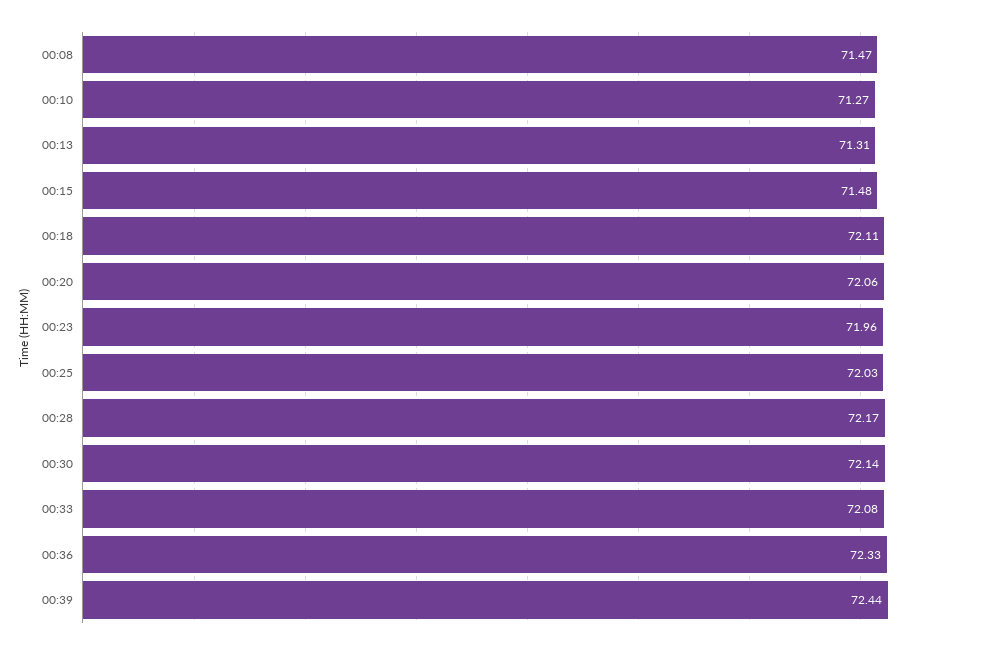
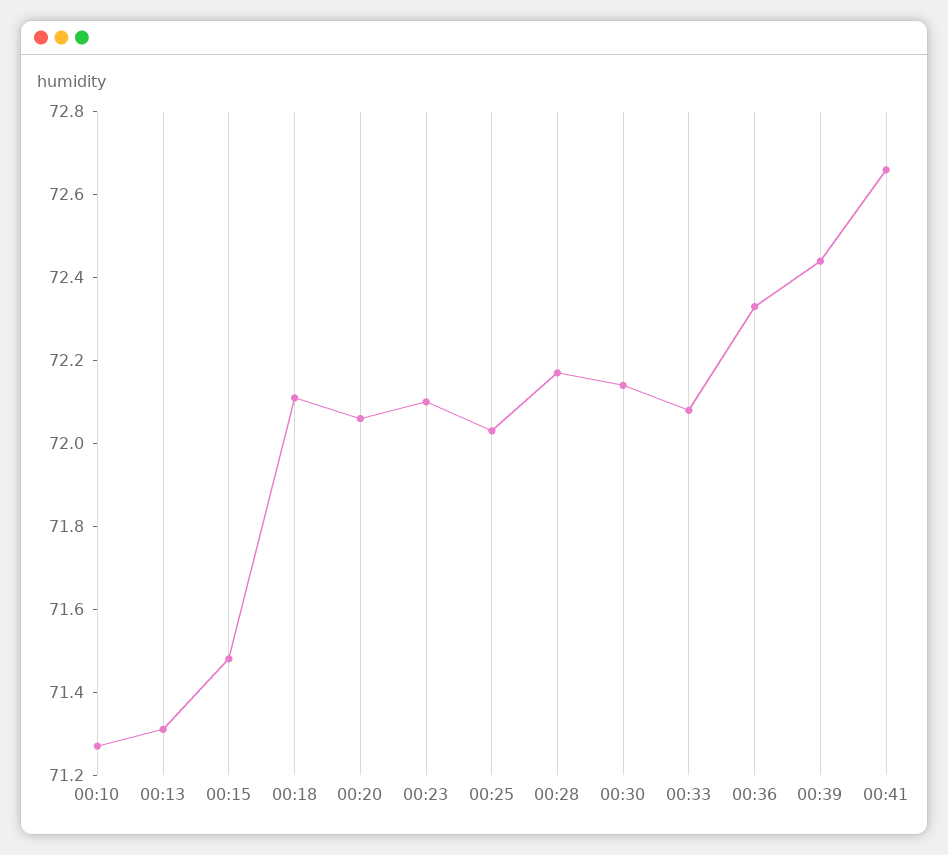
00:08: 71.47 -> none
00:23: 71.96 -> 72.1
00:41: none -> 72.65

